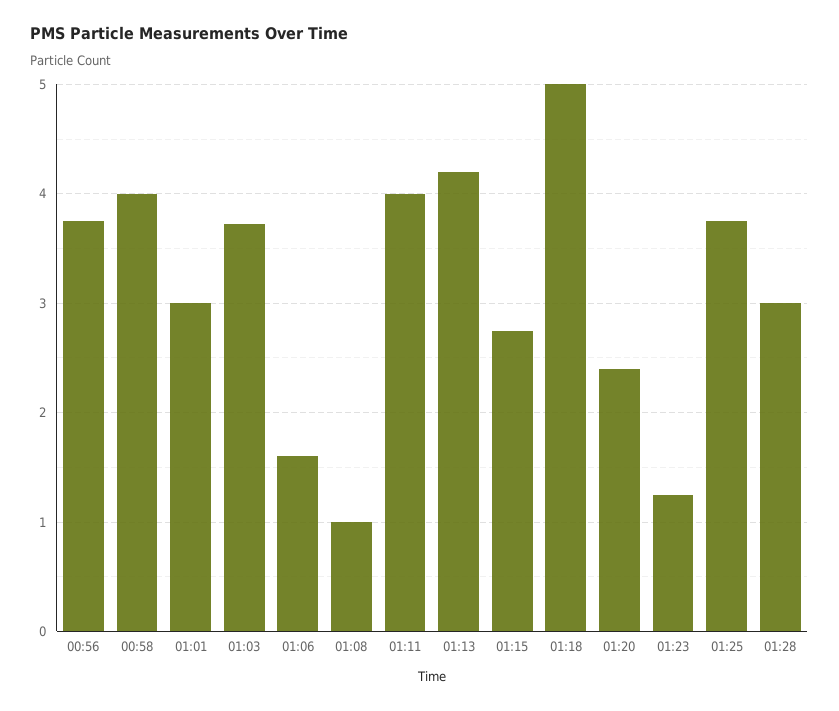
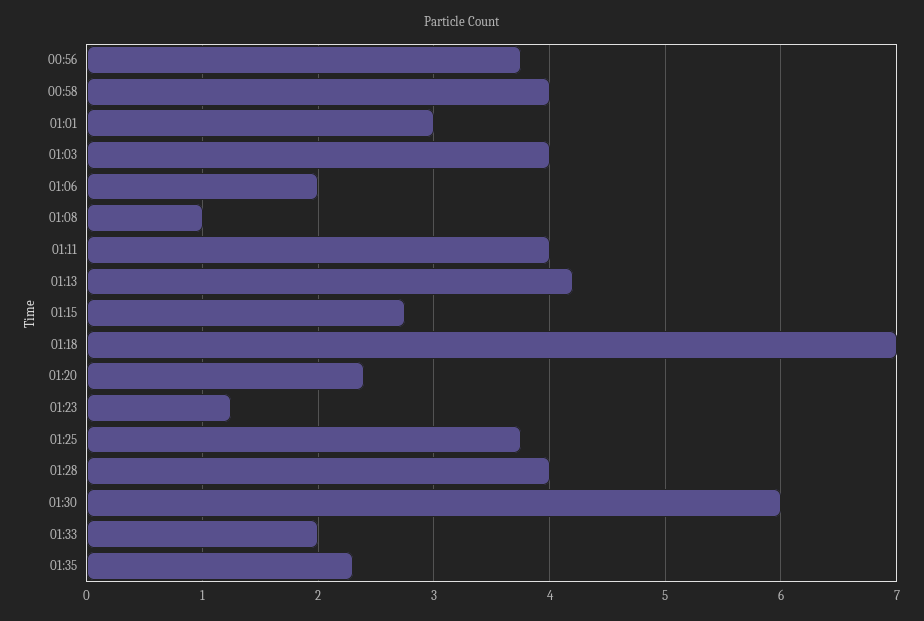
01:03: 3.7 -> 4
01:06: 1.6 -> 2
01:18: 5 -> 7
01:28: 3 -> 4
01:30: none -> 6
01:33: none -> 2
01:35: none -> 2.3

